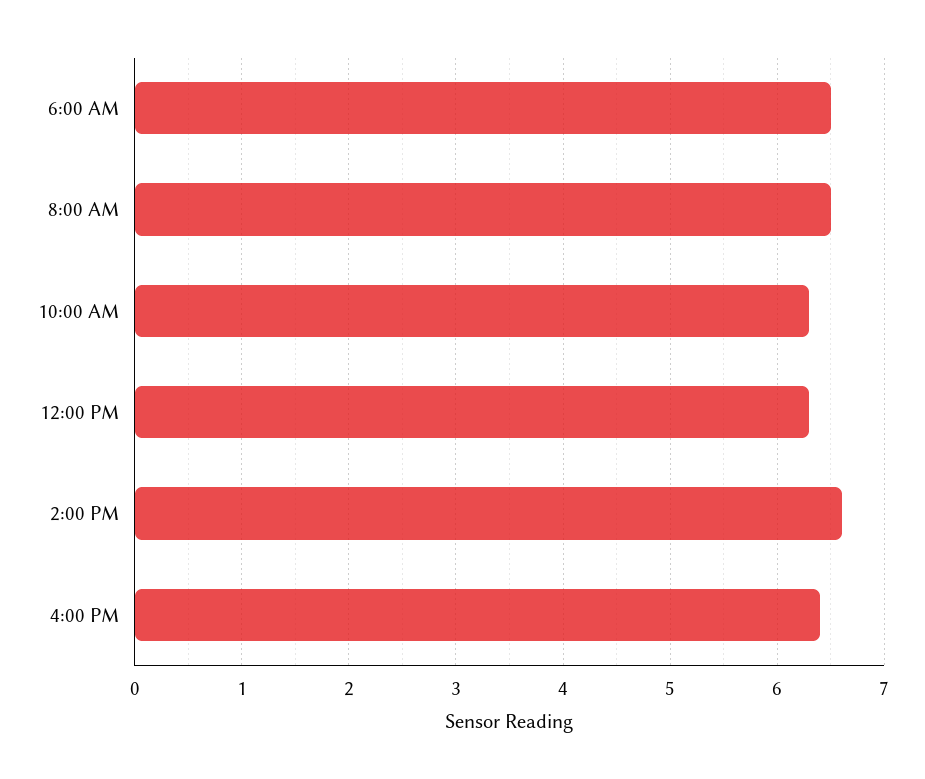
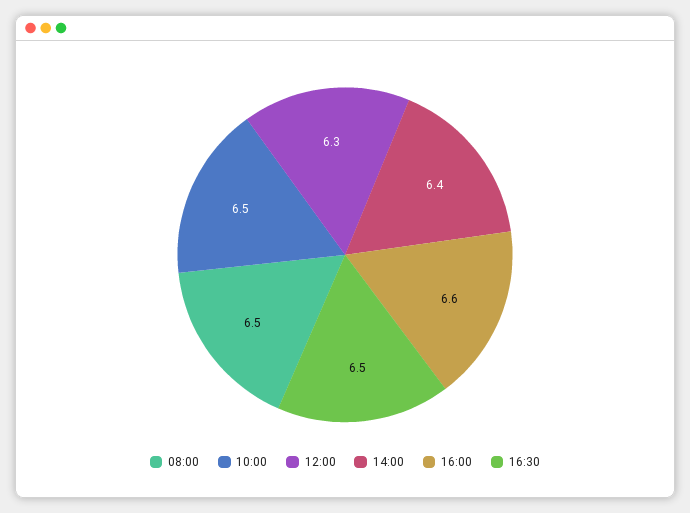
6:00 AM: 6.5 -> none
10:00 AM: 6.3 -> 6.5
2:00 PM: 6.6 -> 6.4
4:00 PM: 6.4 -> 6.6
16:30: none -> 6.5

